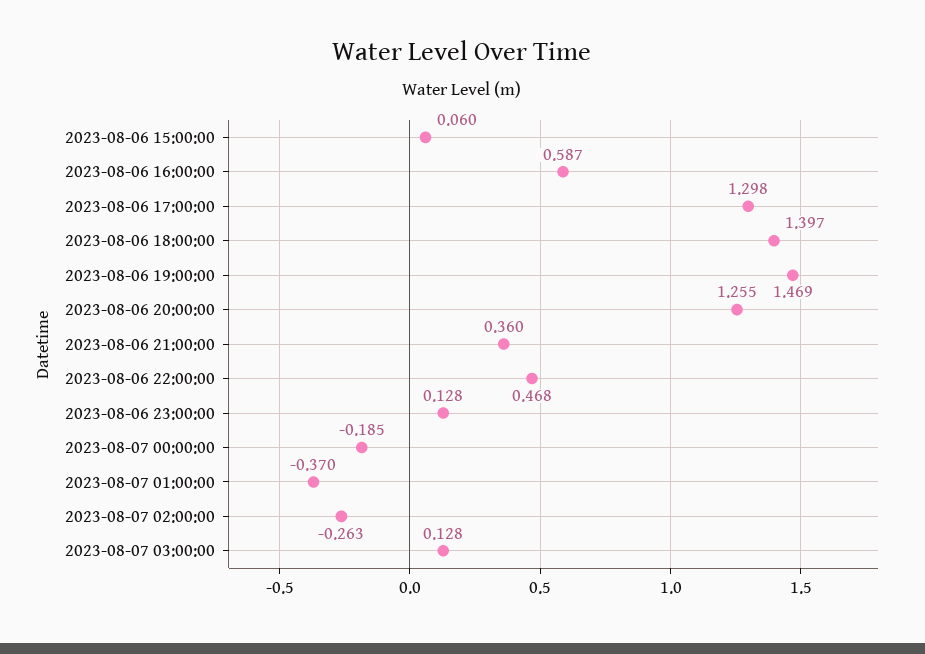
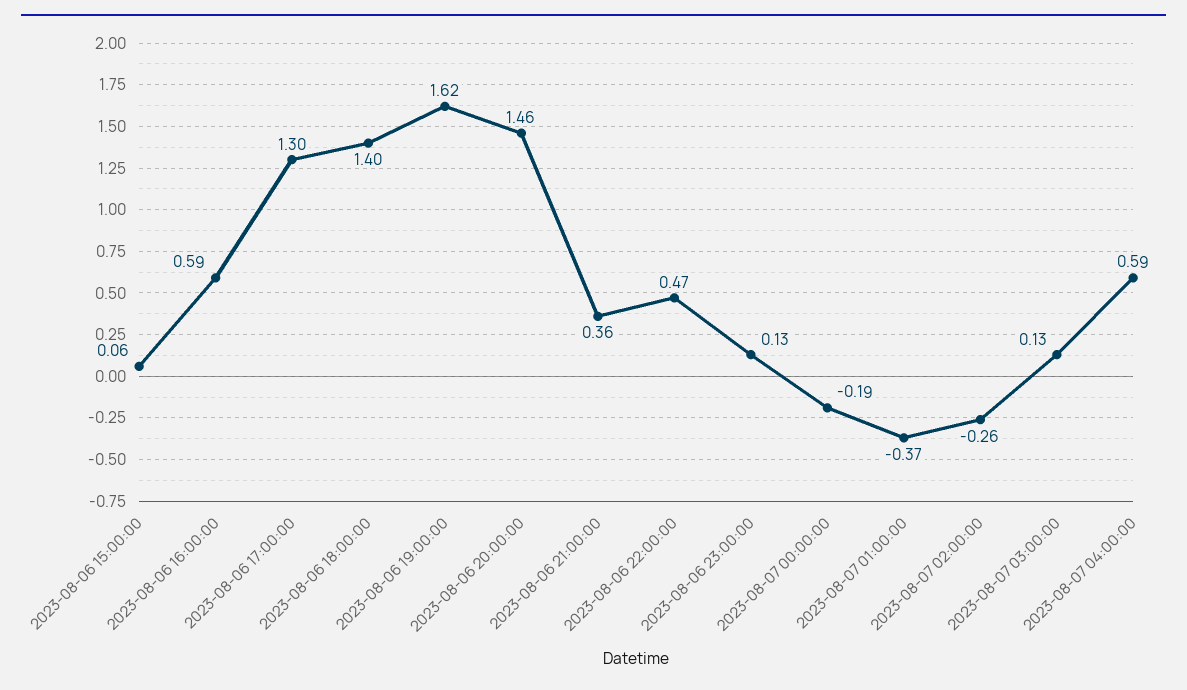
2023-08-06 19:00:00: 1.469 -> 1.62
2023-08-06 20:00:00: 1.255 -> 1.46
2023-08-07 04:00:00: none -> 0.59

